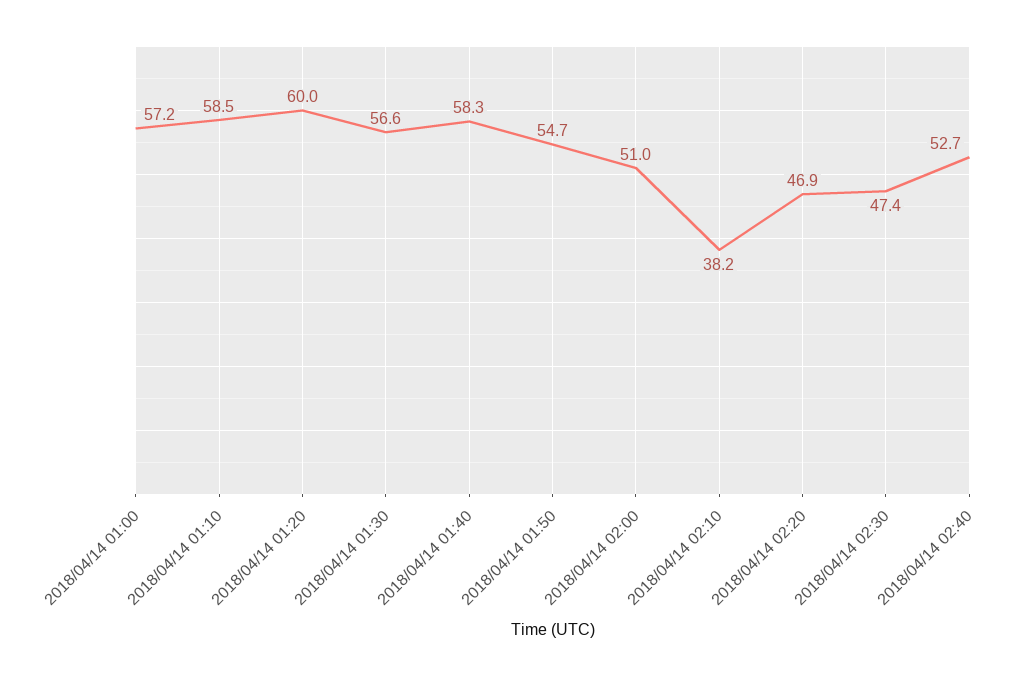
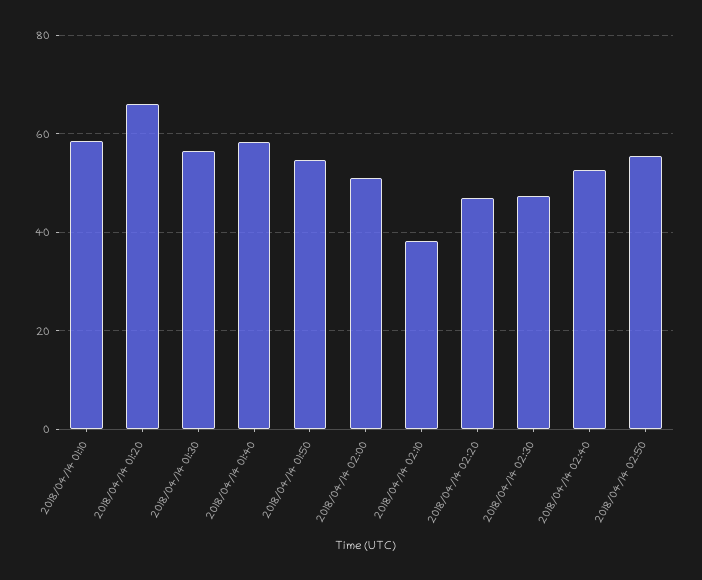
2018/04/14 01:00: 57.2 -> none
2018/04/14 01:20: 60 -> 66
2018/04/14 02:50: none -> 56

